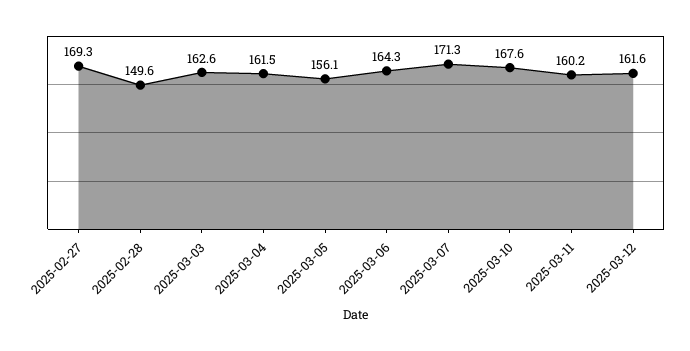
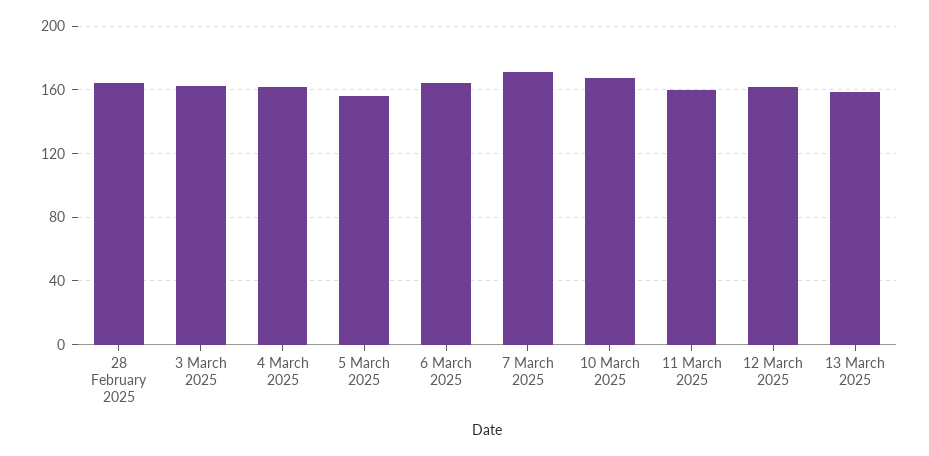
2025-02-27: 169.3 -> none
2025-02-28: 149.6 -> 165
13 March 2025: none -> 160

